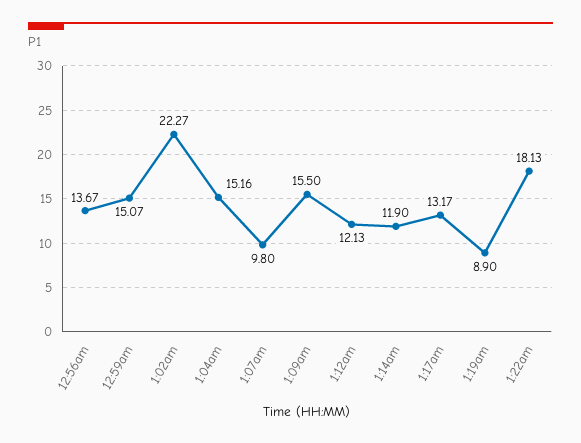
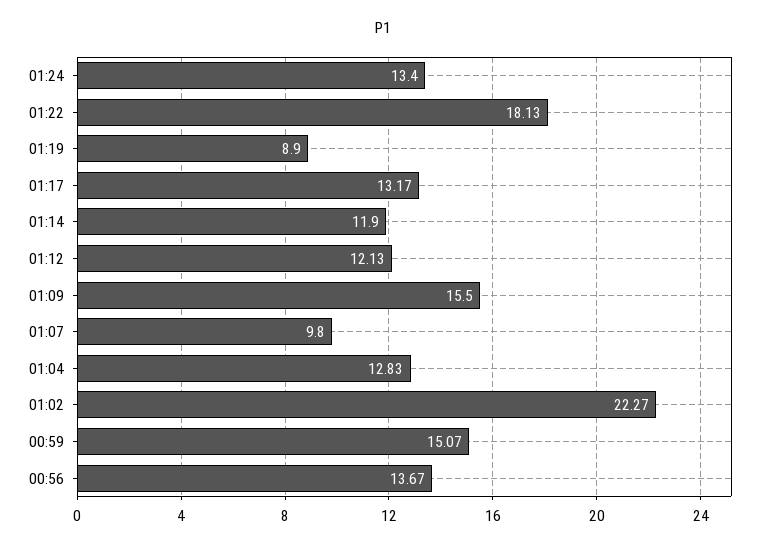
1:04am: 15.16 -> 12.83
01:24: none -> 13.4

